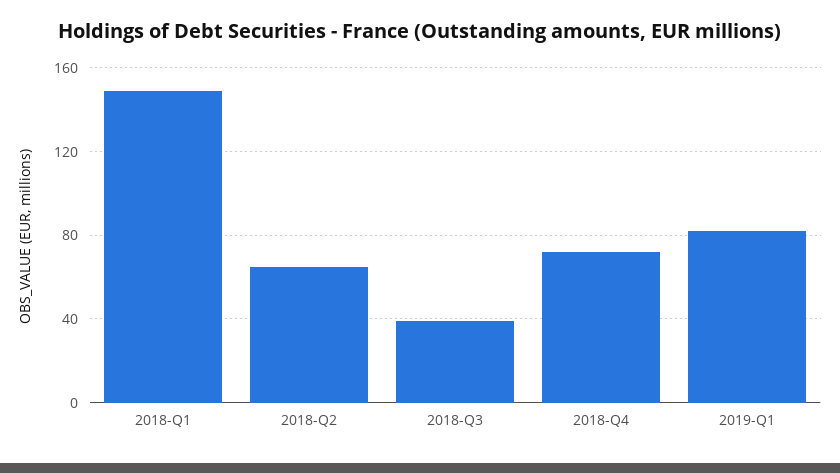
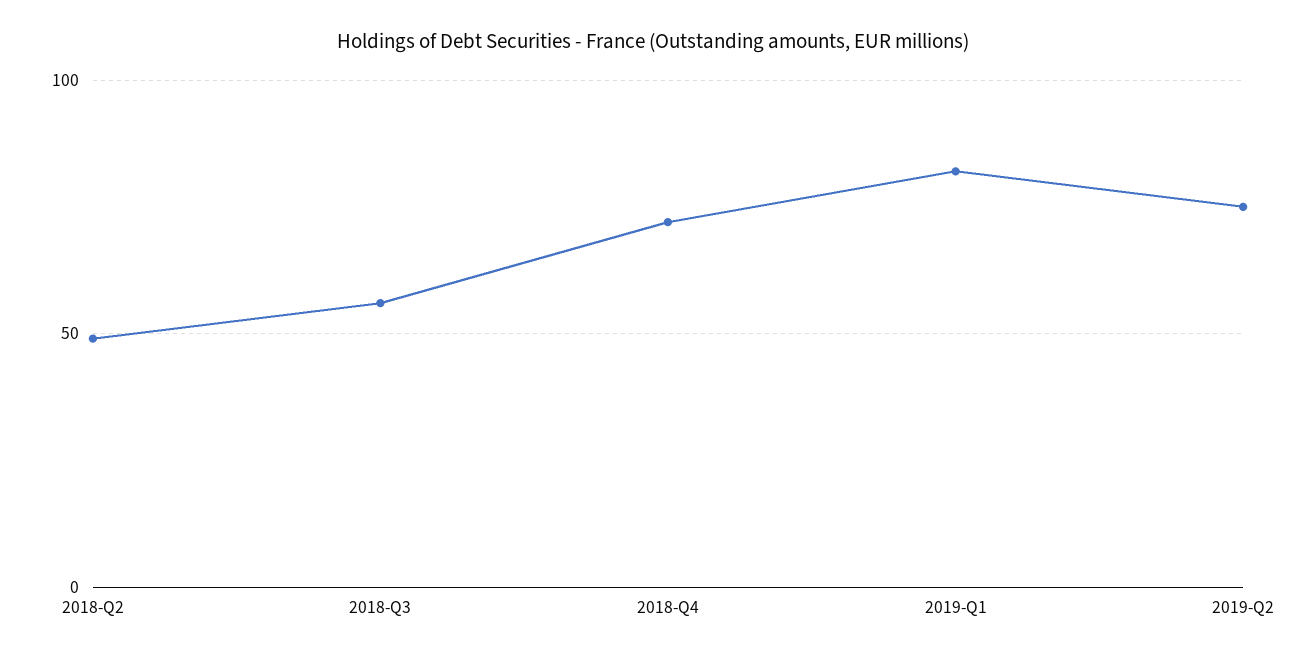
2018-Q1: 150 -> none
2018-Q2: 65 -> 50
2018-Q3: 40 -> 55
2019-Q2: none -> 75

